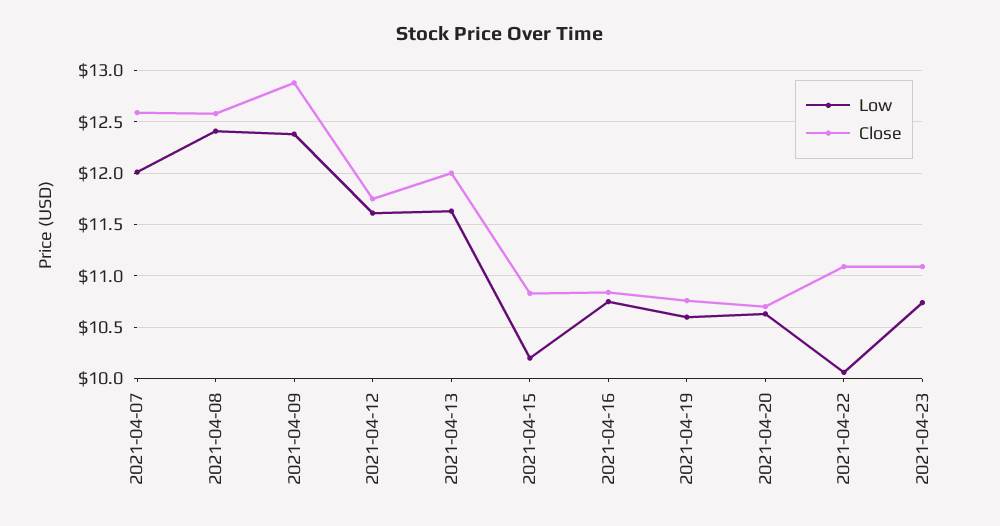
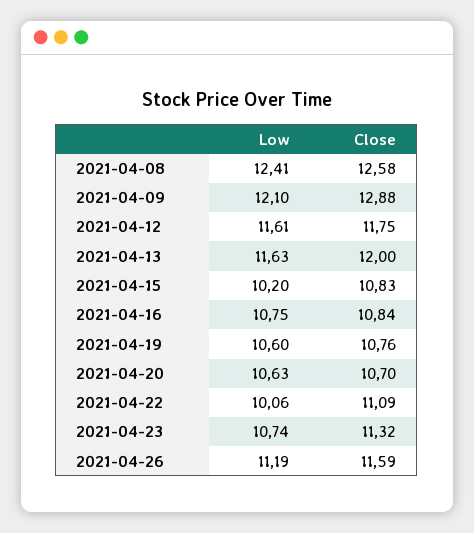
Low, 2021-04-07: 12 -> none
Close, 2021-04-07: 12.6 -> none
Low, 2021-04-09: 12.4 -> 12.1
Close, 2021-04-23: 11.1 -> 11.32
Low, 2021-04-26: none -> 11.19
Close, 2021-04-26: none -> 11.59

